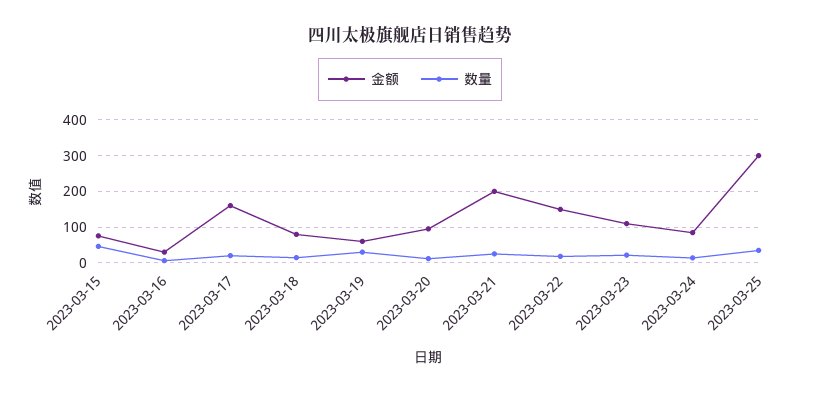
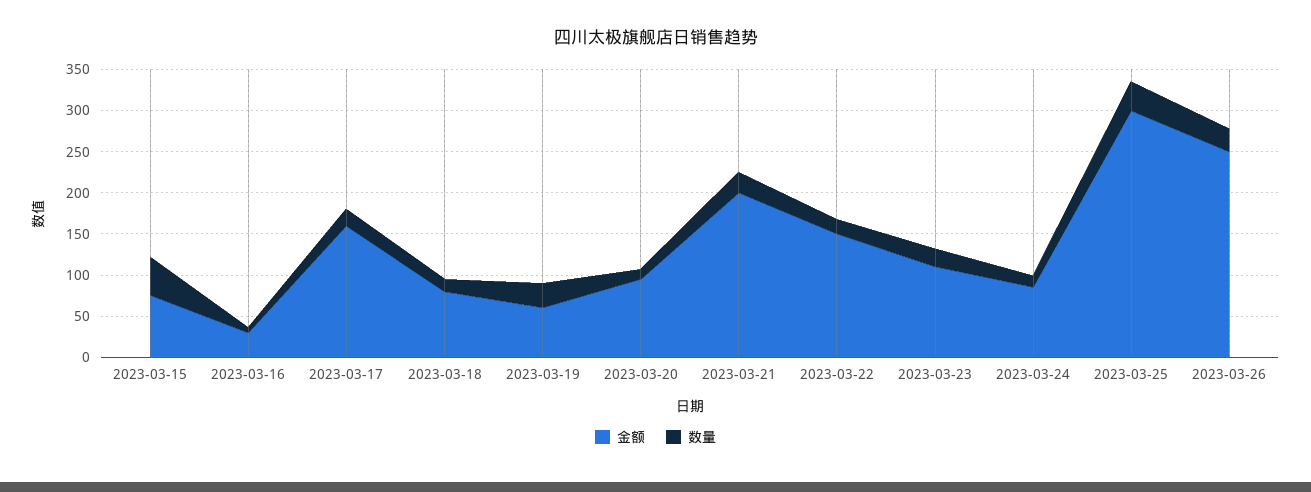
金额, 2023-03-26: none -> 250
数量, 2023-03-26: none -> 30

